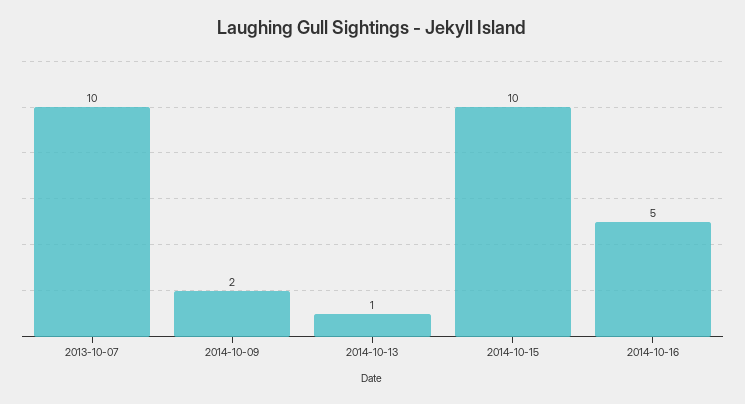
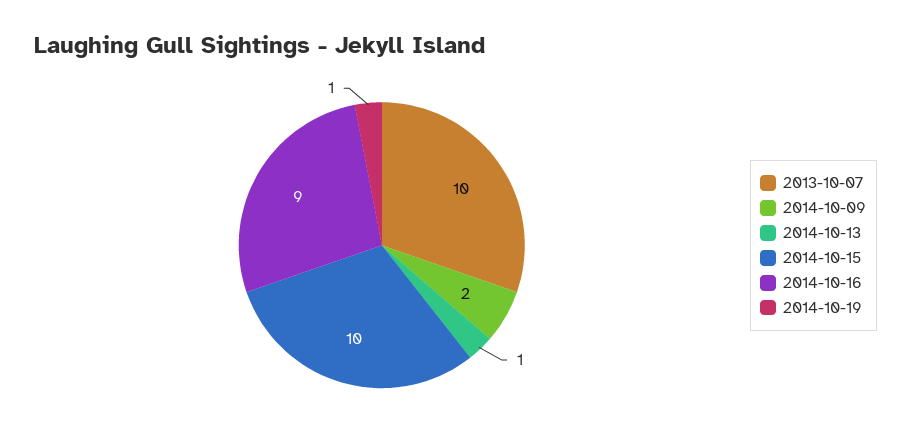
2014-10-16: 5 -> 9
2014-10-19: none -> 1

